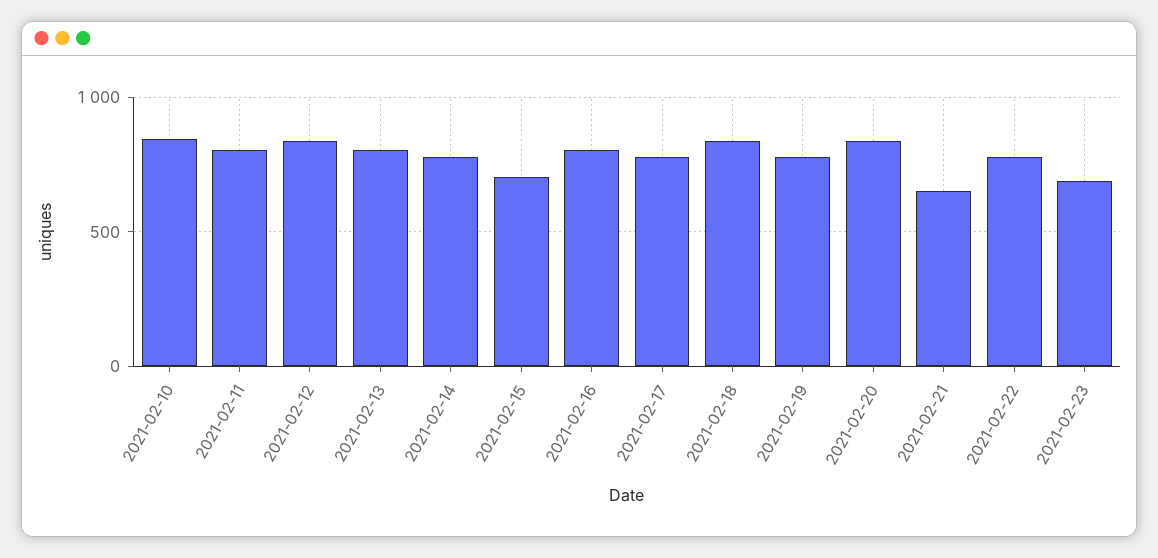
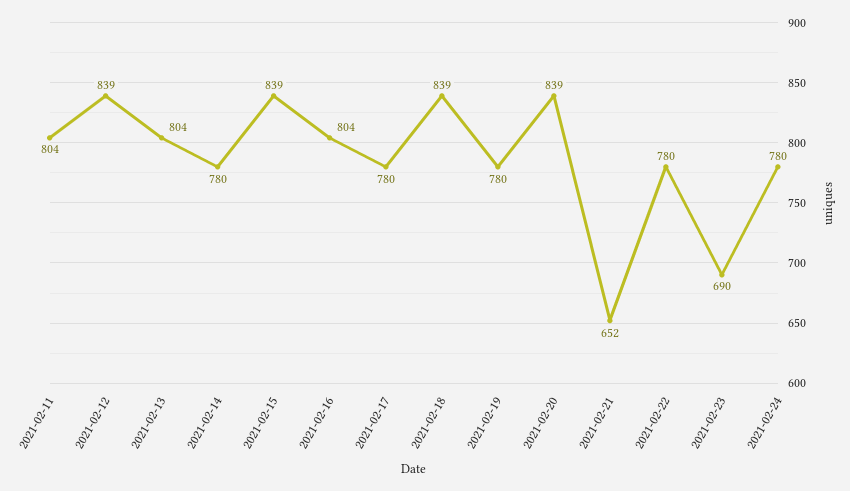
2021-02-10: 850 -> none
2021-02-15: 700 -> 839
2021-02-24: none -> 780

